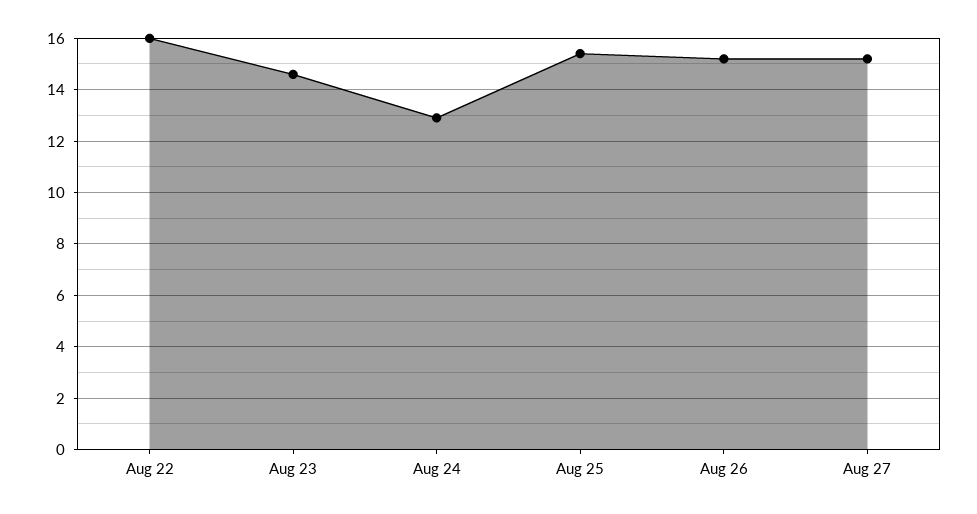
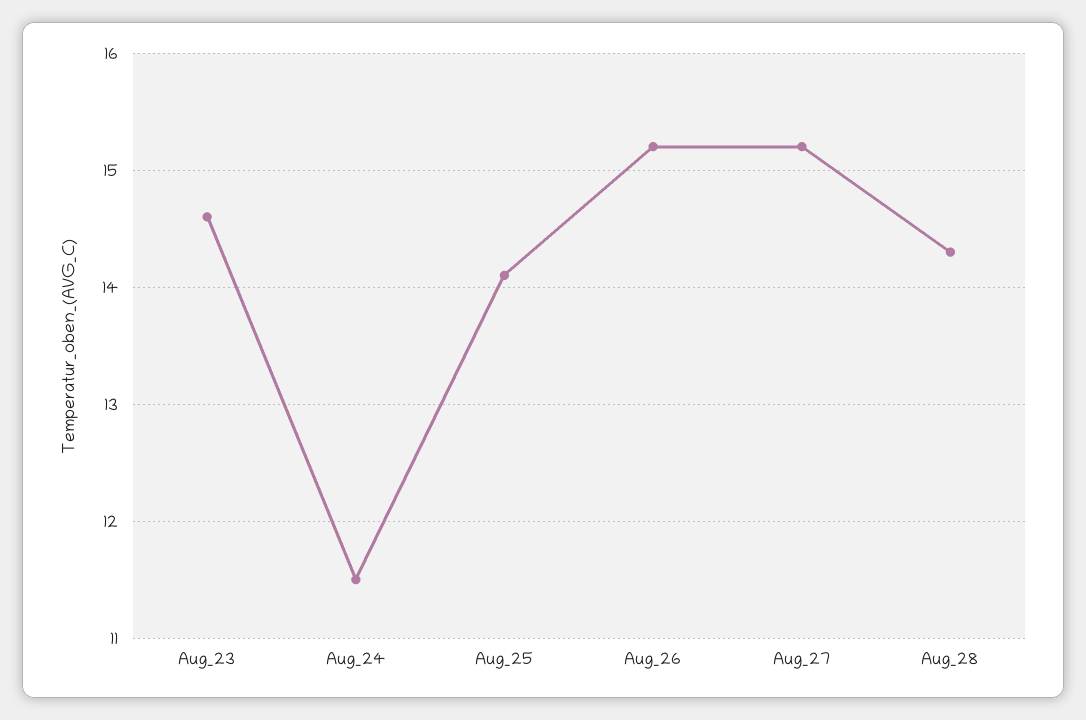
Aug 22: 16 -> none
Aug 24: 13 -> 11.5
Aug 25: 15.5 -> 14.1
Aug_28: none -> 14.3

